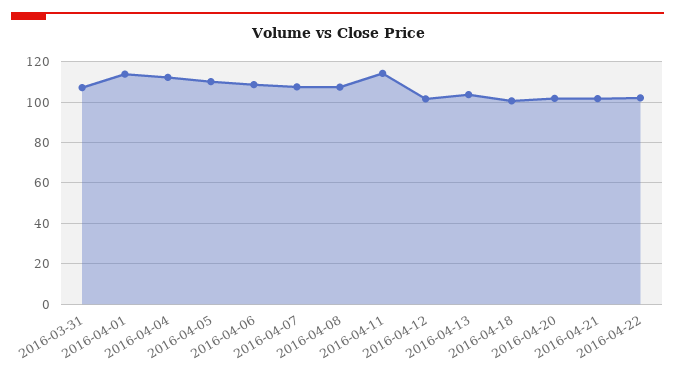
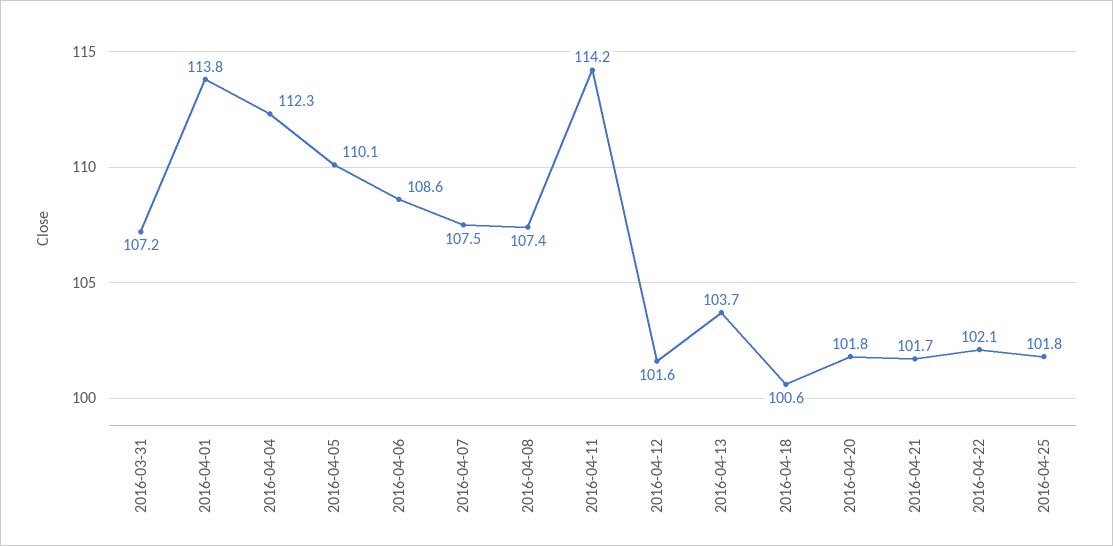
2016-04-25: none -> 101.8

